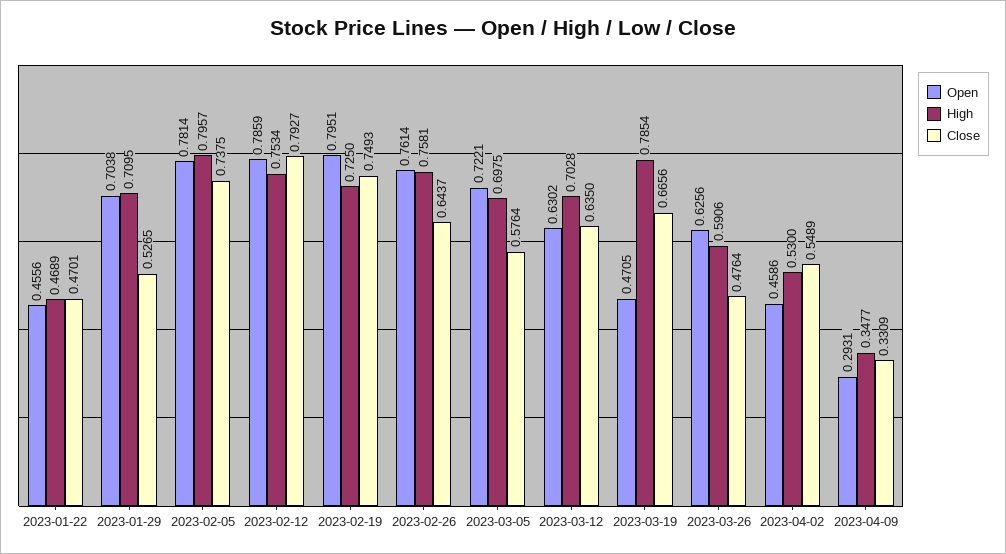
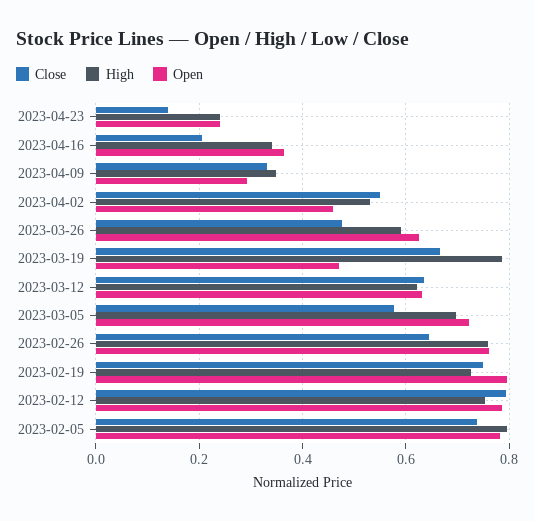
Open, 2023-01-22: 0.4556 -> none
High, 2023-01-22: 0.4689 -> none
Close, 2023-01-22: 0.4701 -> none
Open, 2023-01-29: 0.7038 -> none
High, 2023-01-29: 0.7095 -> none
Close, 2023-01-29: 0.5265 -> none
High, 2023-03-12: 0.7028 -> 0.62
Close, 2023-04-23: none -> 0.14
High, 2023-04-23: none -> 0.24
Open, 2023-04-23: none -> 0.24
Close, 2023-04-16: none -> 0.2
High, 2023-04-16: none -> 0.34
Open, 2023-04-16: none -> 0.36

